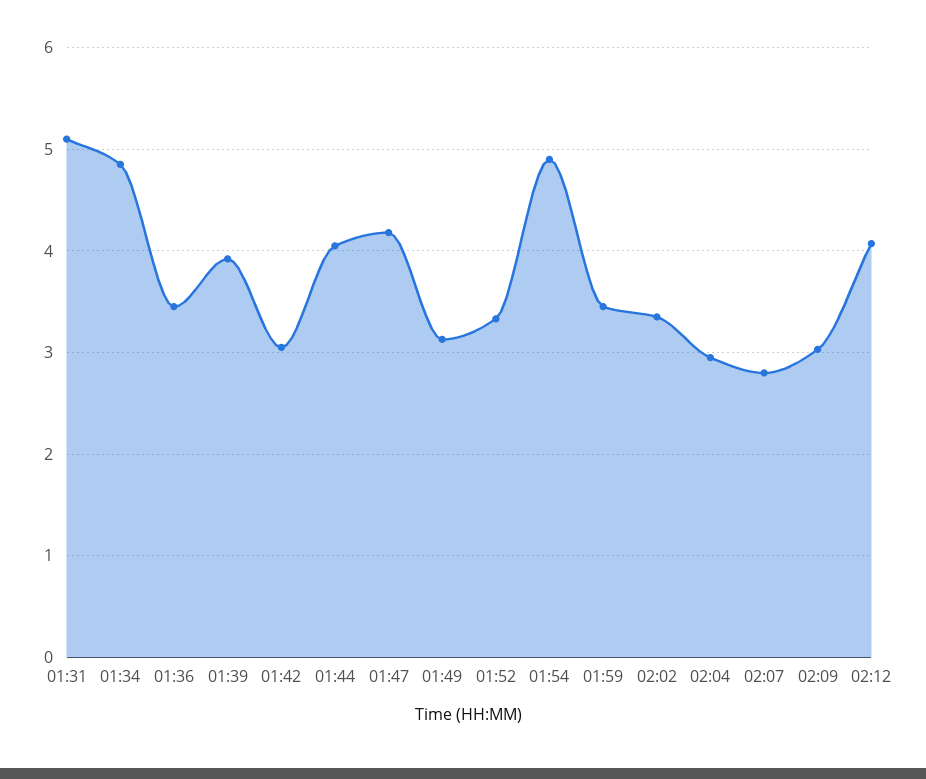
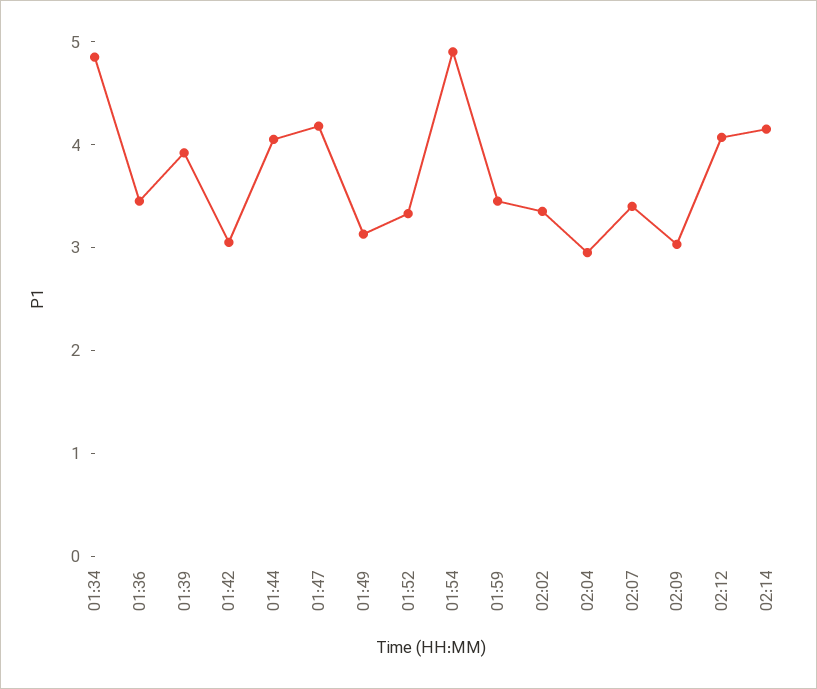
01:31: 5.1 -> none
02:07: 2.8 -> 3.4
02:14: none -> 4.2

